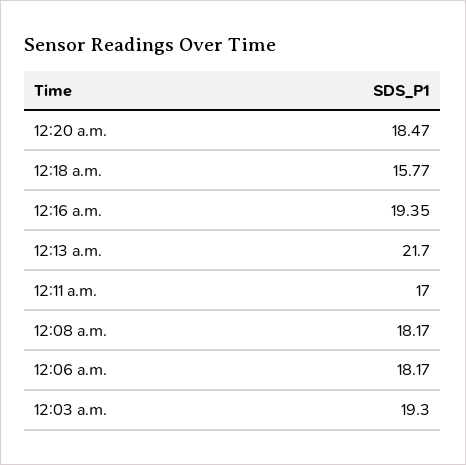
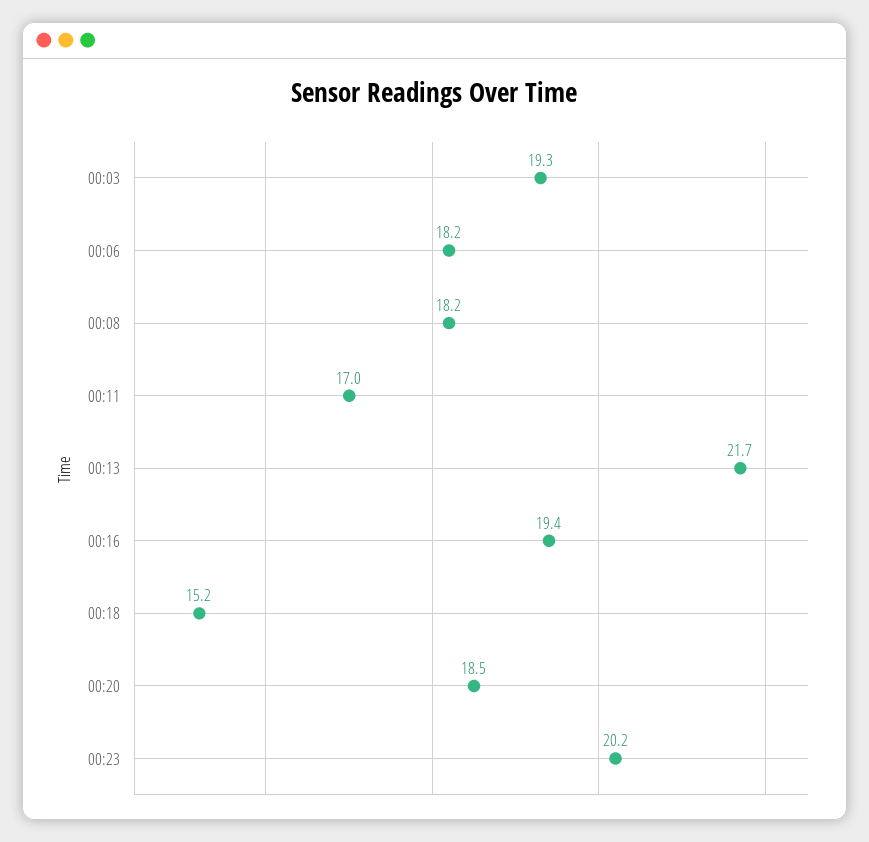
12:18 a.m.: 15.77 -> 15.2
00:23: none -> 20.2

